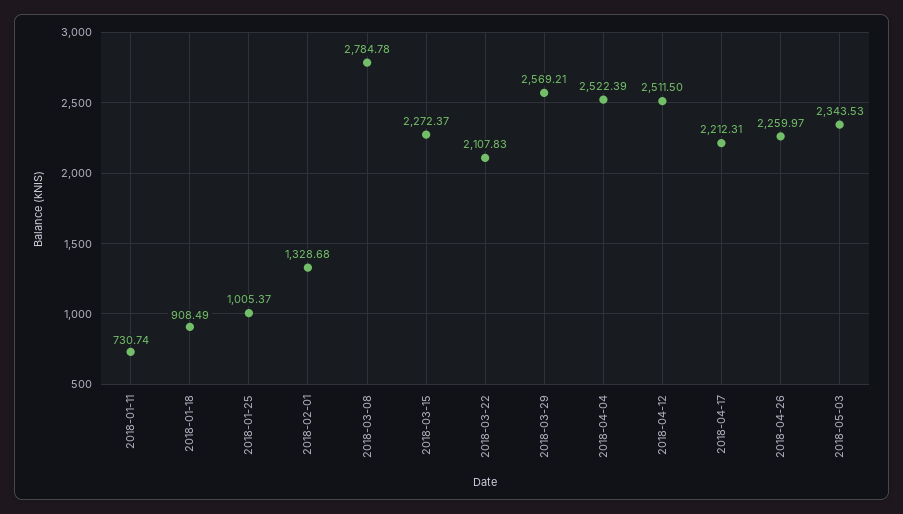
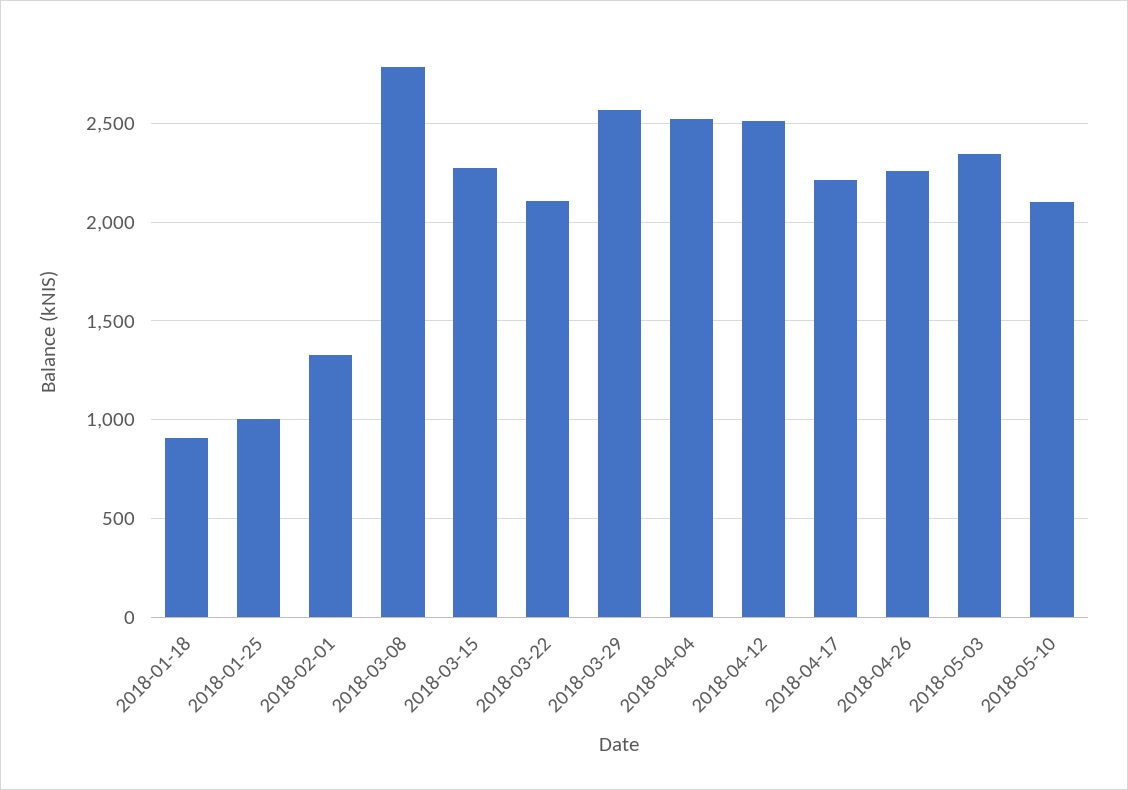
2018-01-11: 730.74 -> none
2018-05-10: none -> 2100

